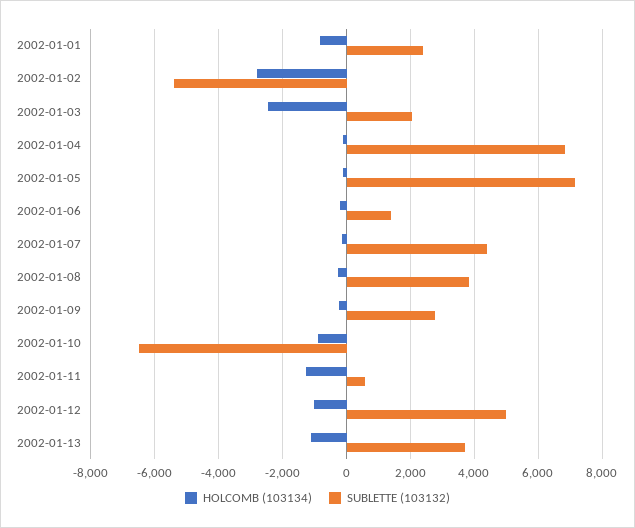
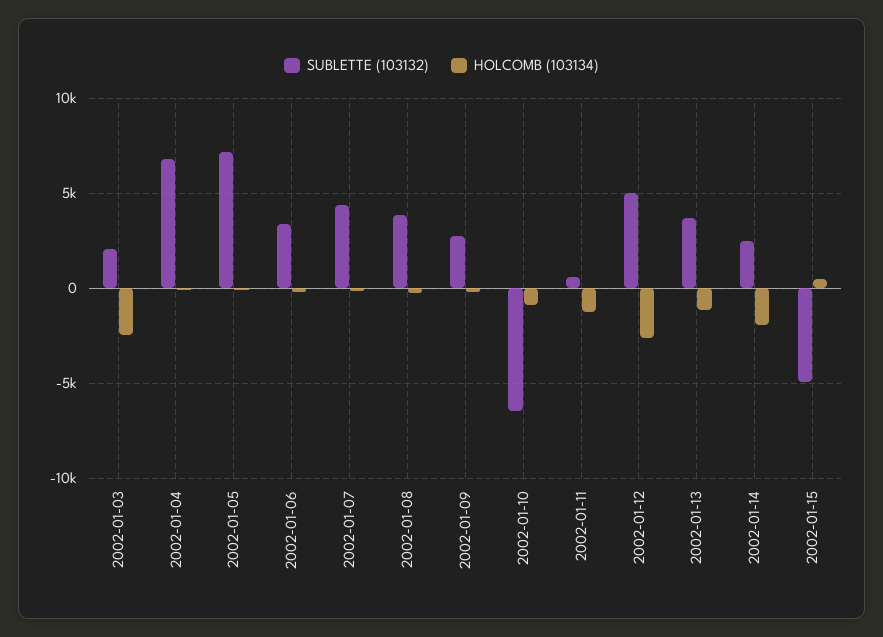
HOLCOMB (103134), 2002-01-01: -800 -> none
SUBLETTE (103132), 2002-01-01: 2400 -> none
HOLCOMB (103134), 2002-01-02: -2800 -> none
SUBLETTE (103132), 2002-01-02: -5400 -> none
SUBLETTE (103132), 2002-01-06: 1400 -> 3500
HOLCOMB (103134), 2002-01-12: -1000 -> -2500
SUBLETTE (103132), 2002-01-14: none -> 2500
HOLCOMB (103134), 2002-01-14: none -> -2000
SUBLETTE (103132), 2002-01-15: none -> -5000
HOLCOMB (103134), 2002-01-15: none -> 500

